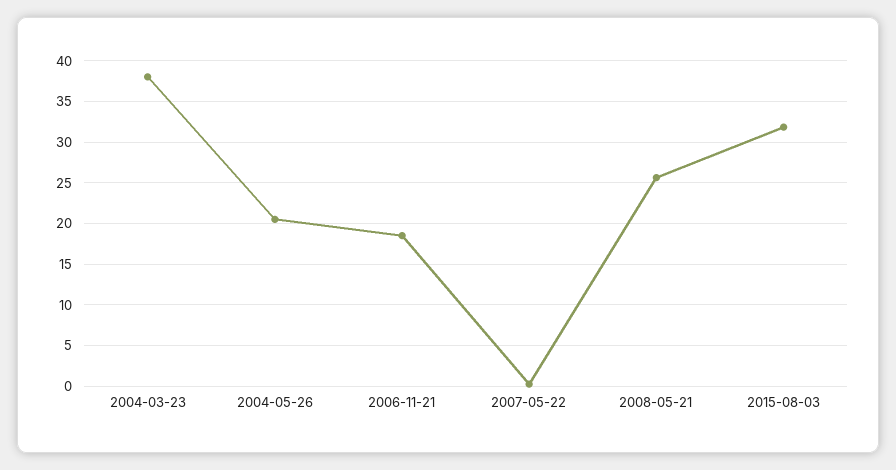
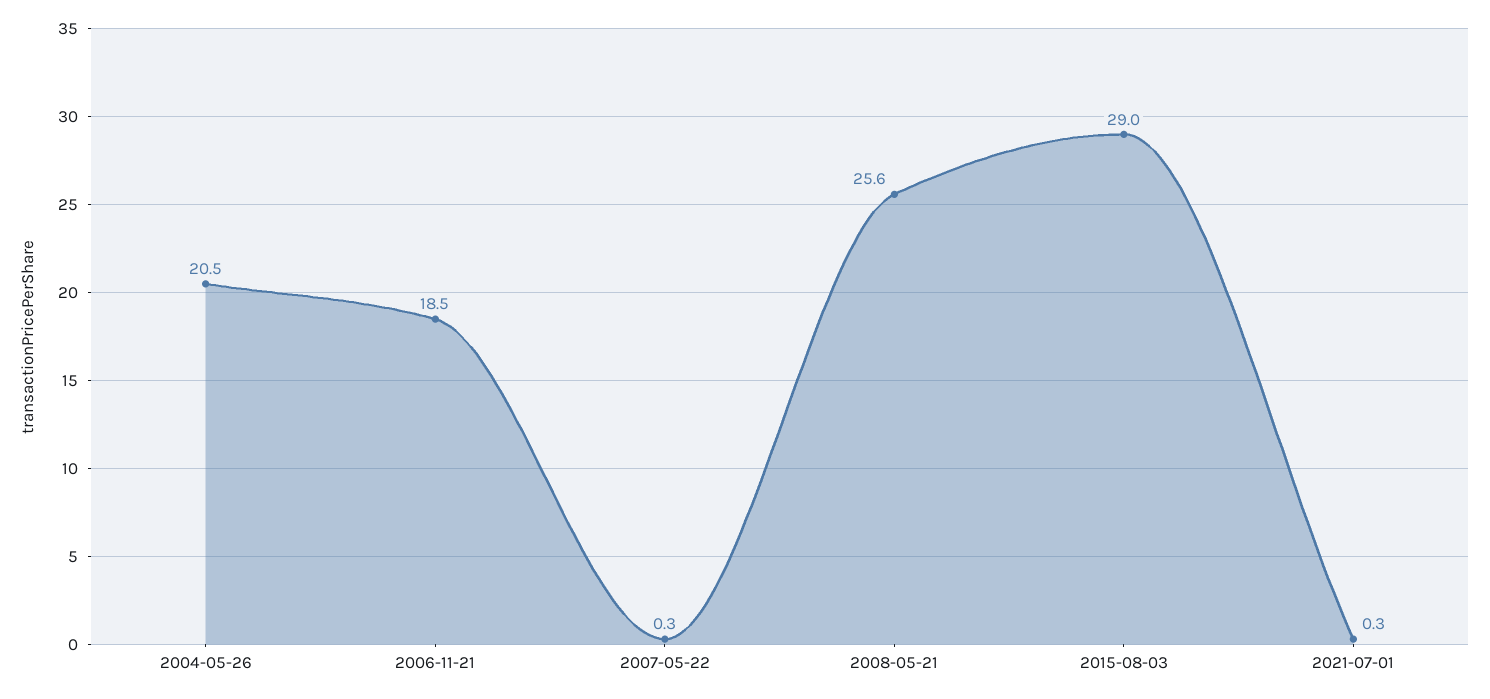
2004-03-23: 38 -> none
2015-08-03: 32 -> 29
2021-07-01: none -> 0.3

